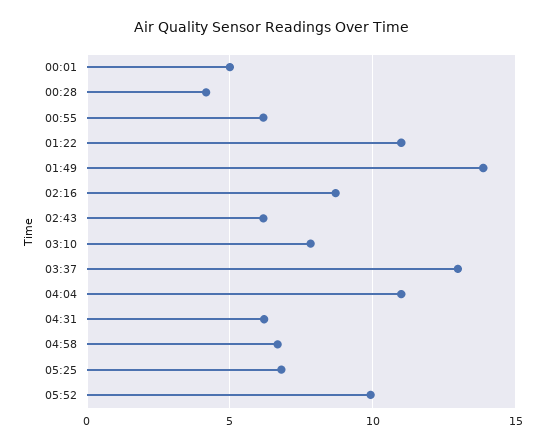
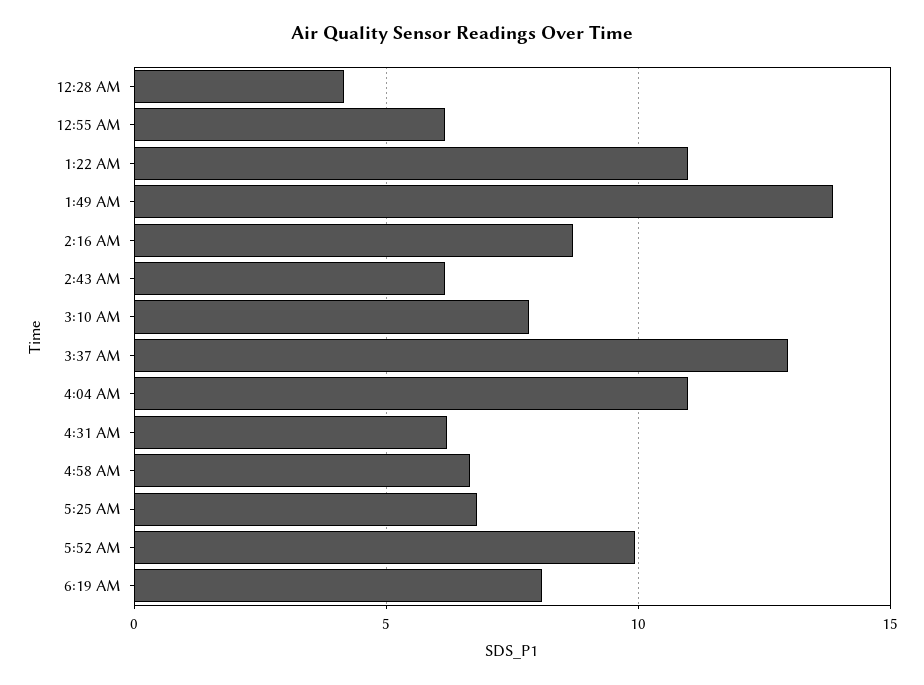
00:01: 5 -> none
6:19 AM: none -> 8

